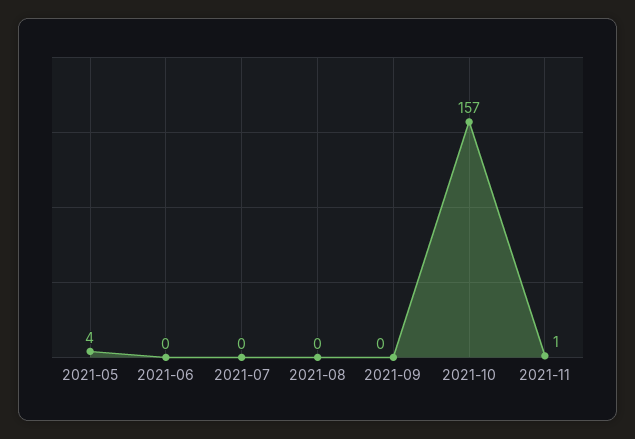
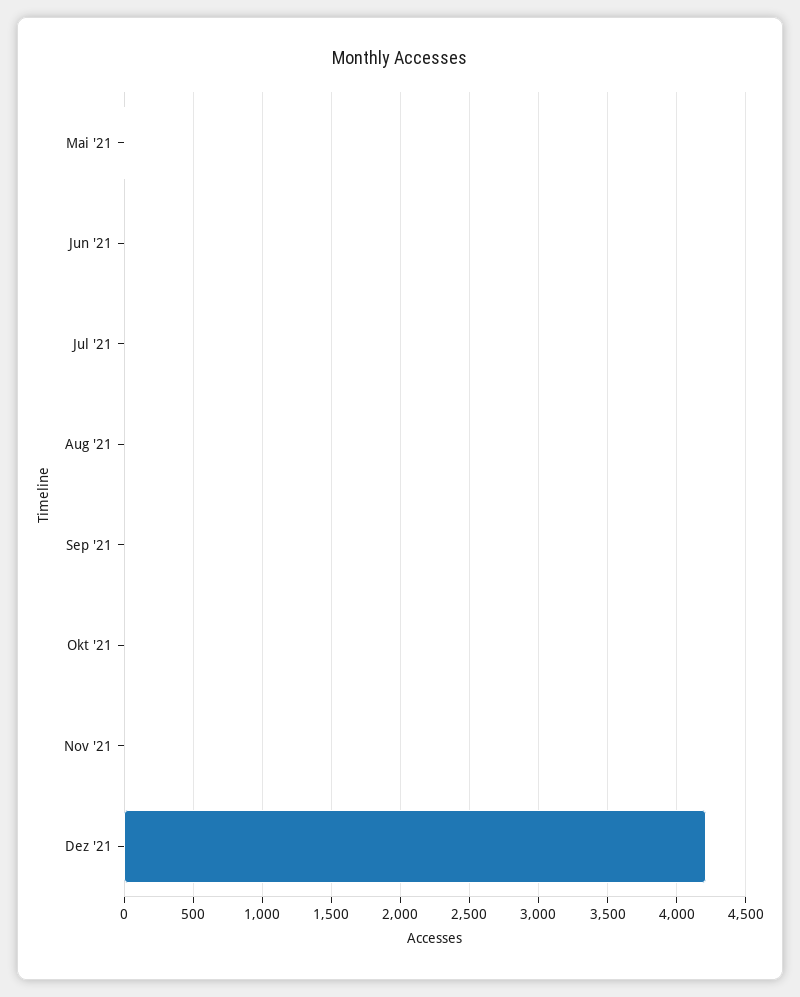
2021-10: 157 -> 0
Dez '21: none -> 4200

